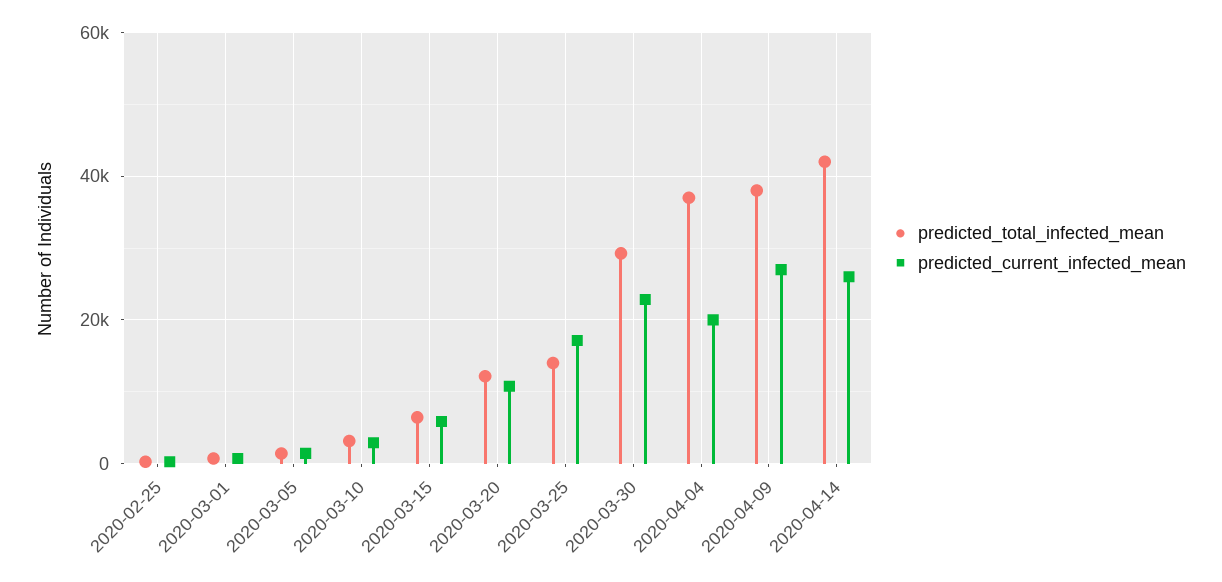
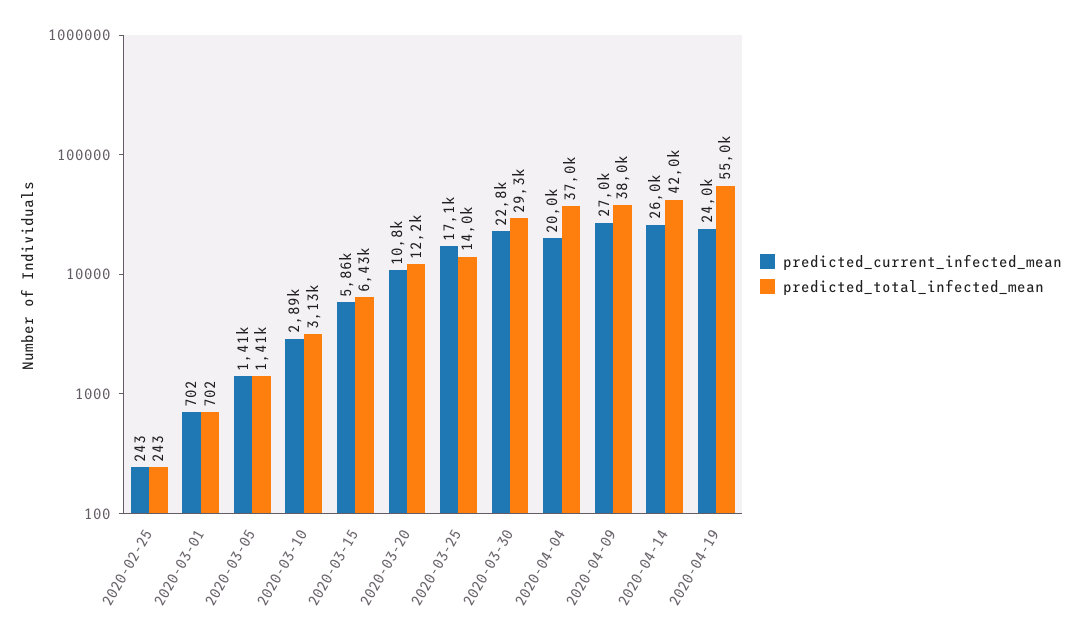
predicted_current_infected_mean, 2020-04-19: none -> 24000
predicted_total_infected_mean, 2020-04-19: none -> 55000

